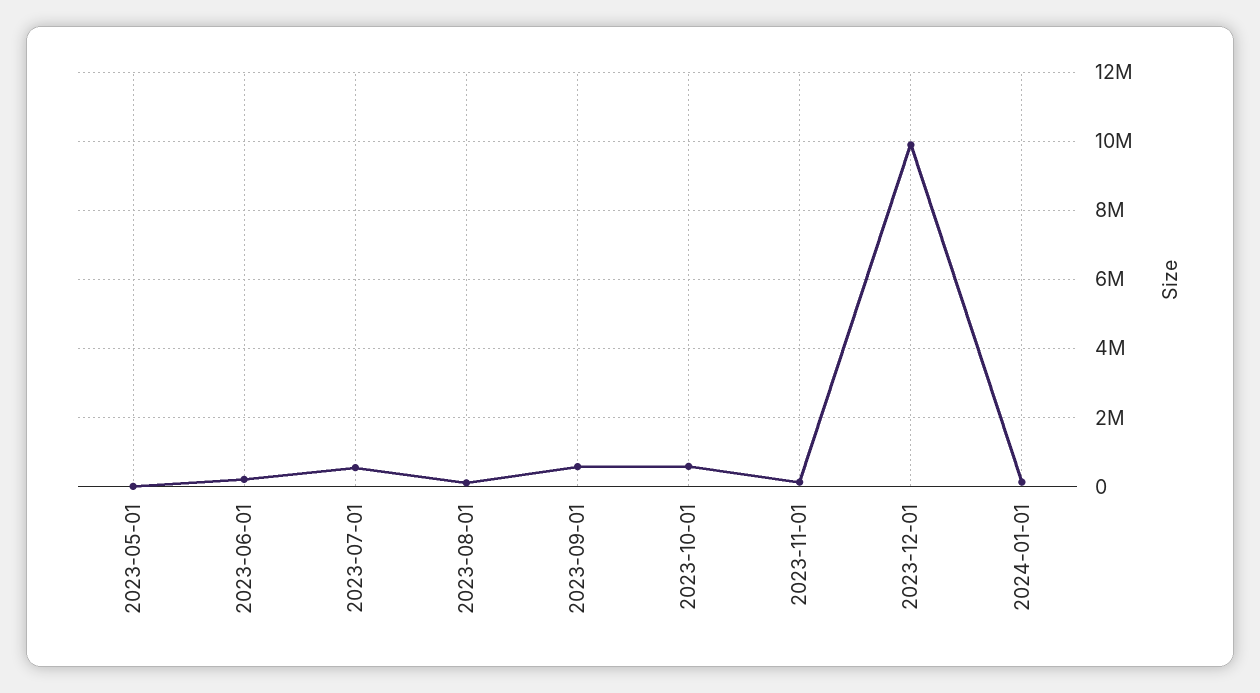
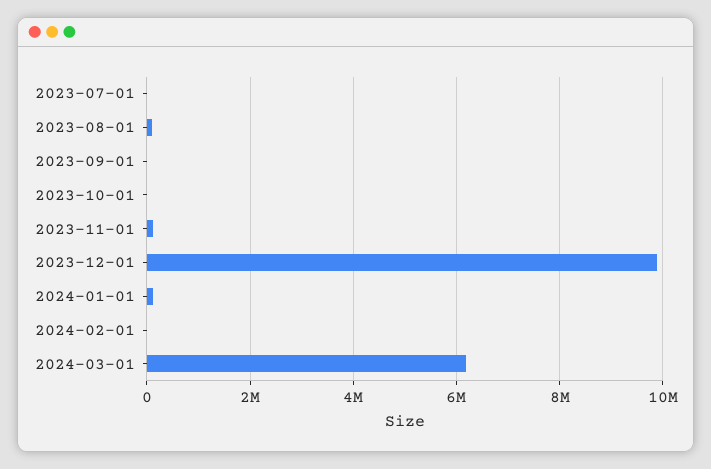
2023-05-01: 0 -> none
2023-06-01: 200000 -> none
2023-07-01: 600000 -> 0
2023-09-01: 600000 -> 0
2023-10-01: 600000 -> 0
2024-02-01: none -> 0
2024-03-01: none -> 6200000

